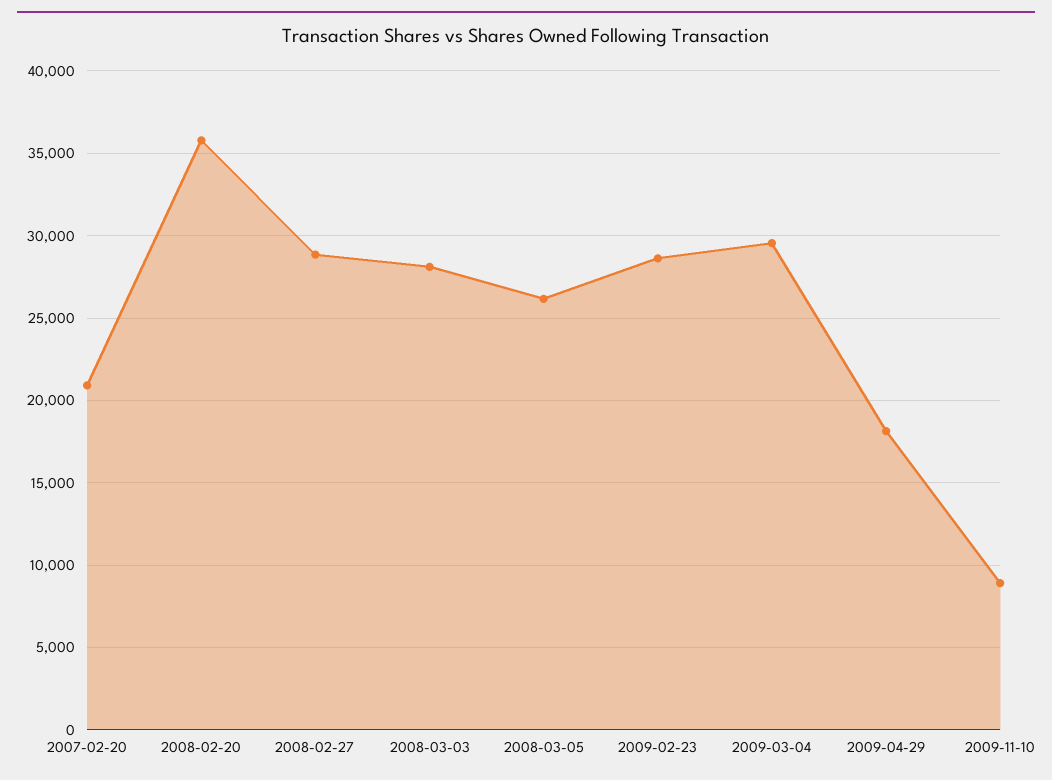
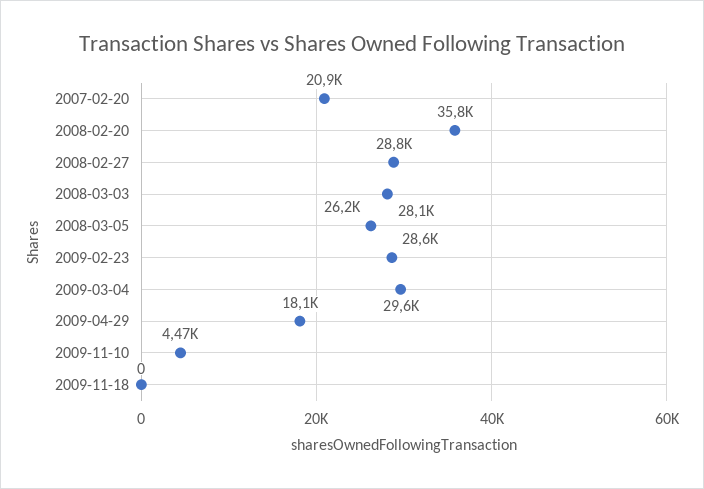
2009-11-10: 9000 -> 4470
2009-11-18: none -> 0

